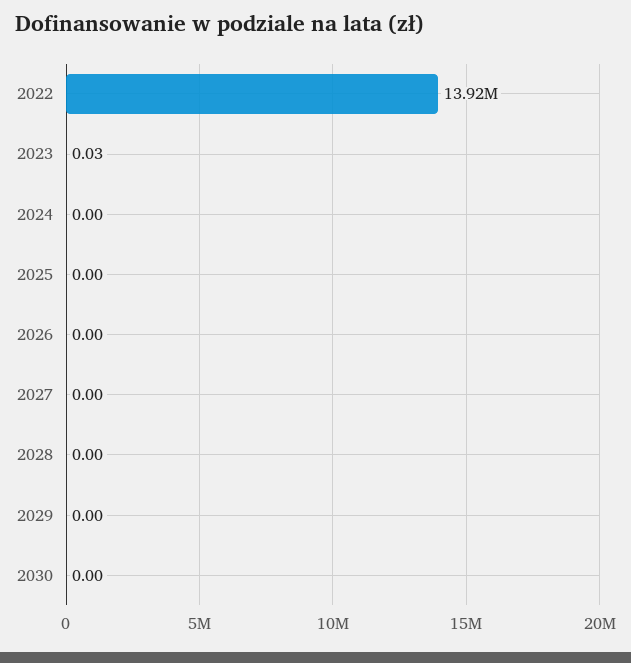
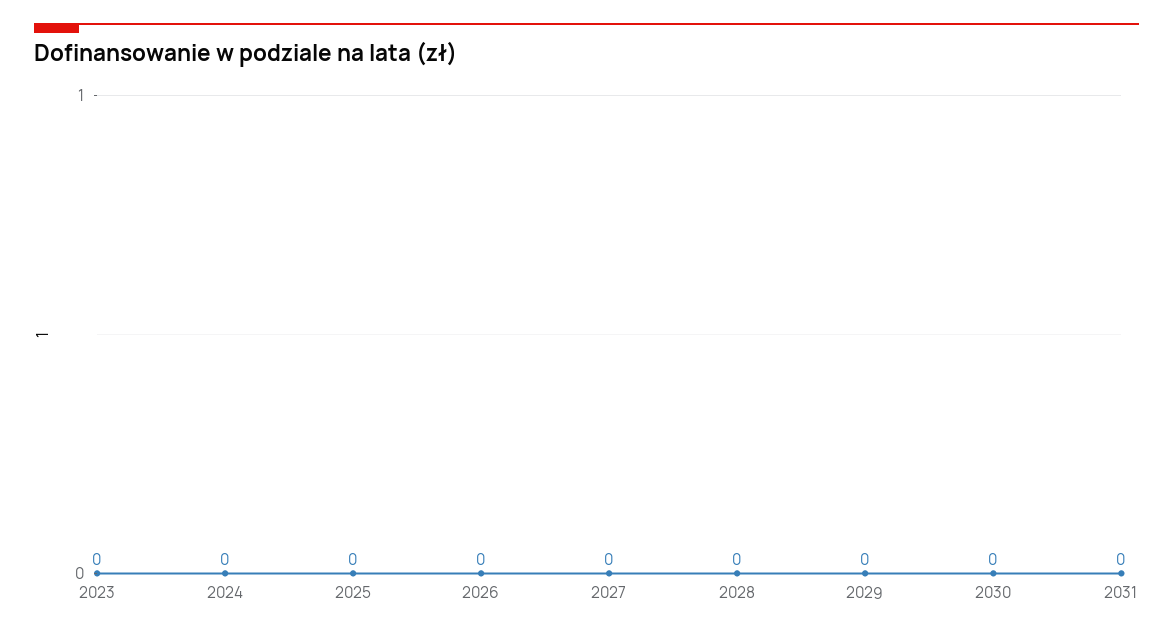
2022: 13920000 -> none
2023: 0.03 -> 0
2031: none -> 0

